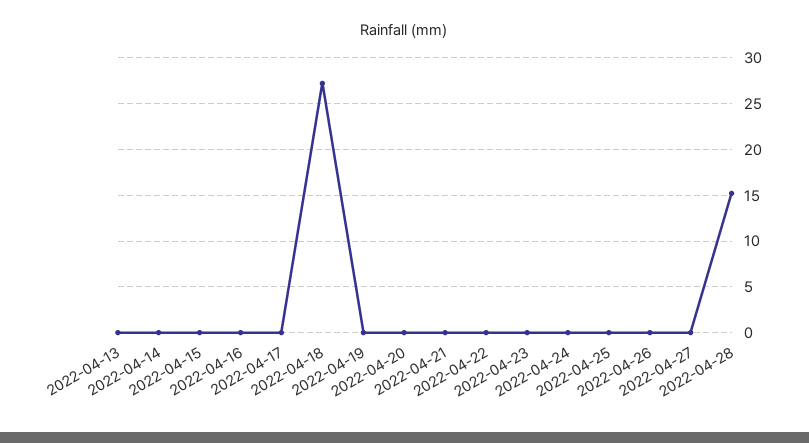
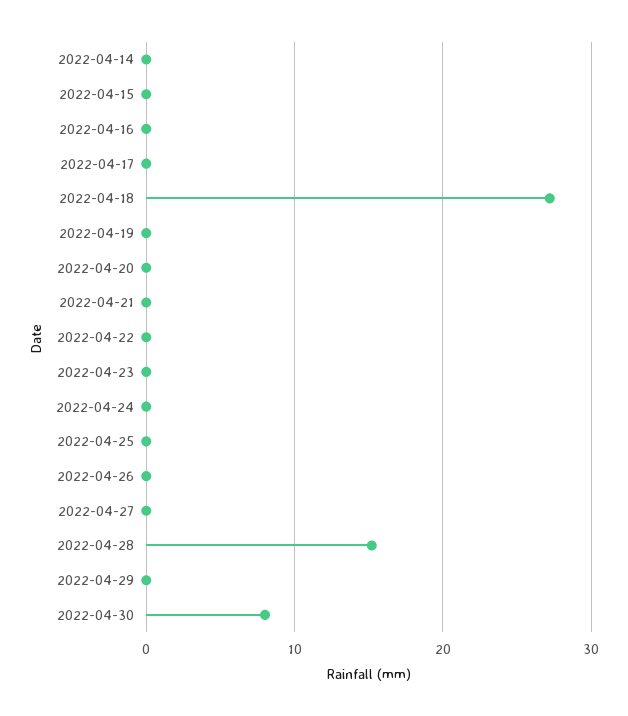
2022-04-13: 0 -> none
2022-04-29: none -> 0
2022-04-30: none -> 8

